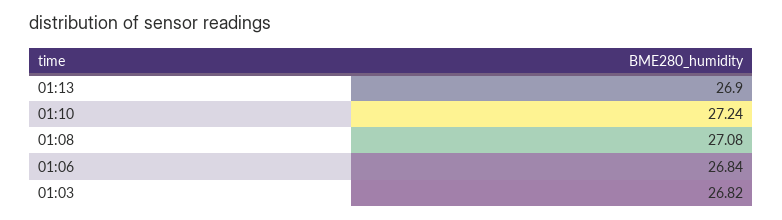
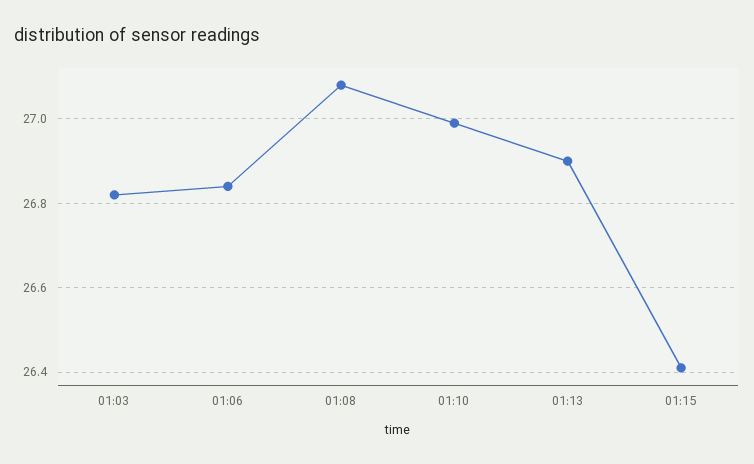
01:10: 27.24 -> 27
01:15: none -> 26.4

